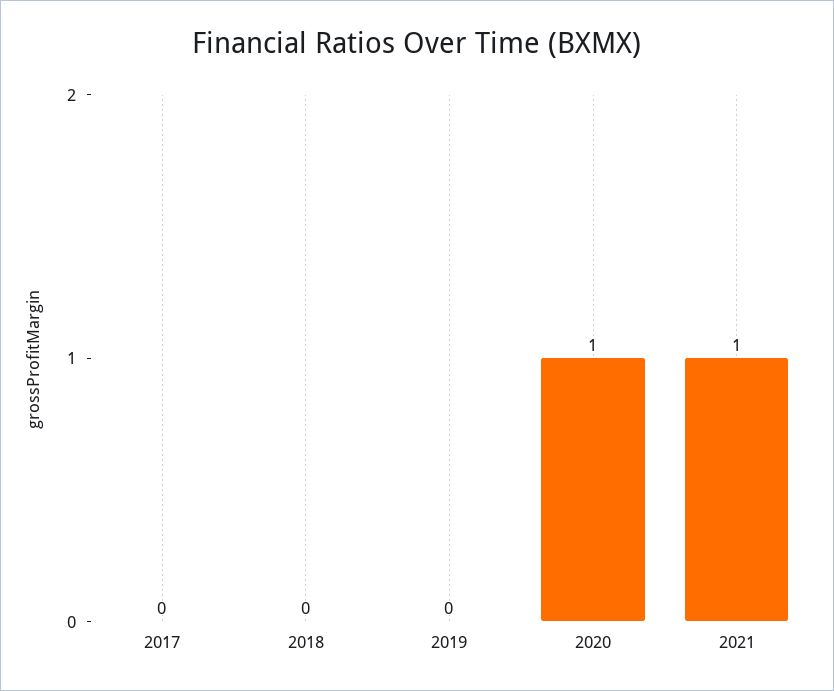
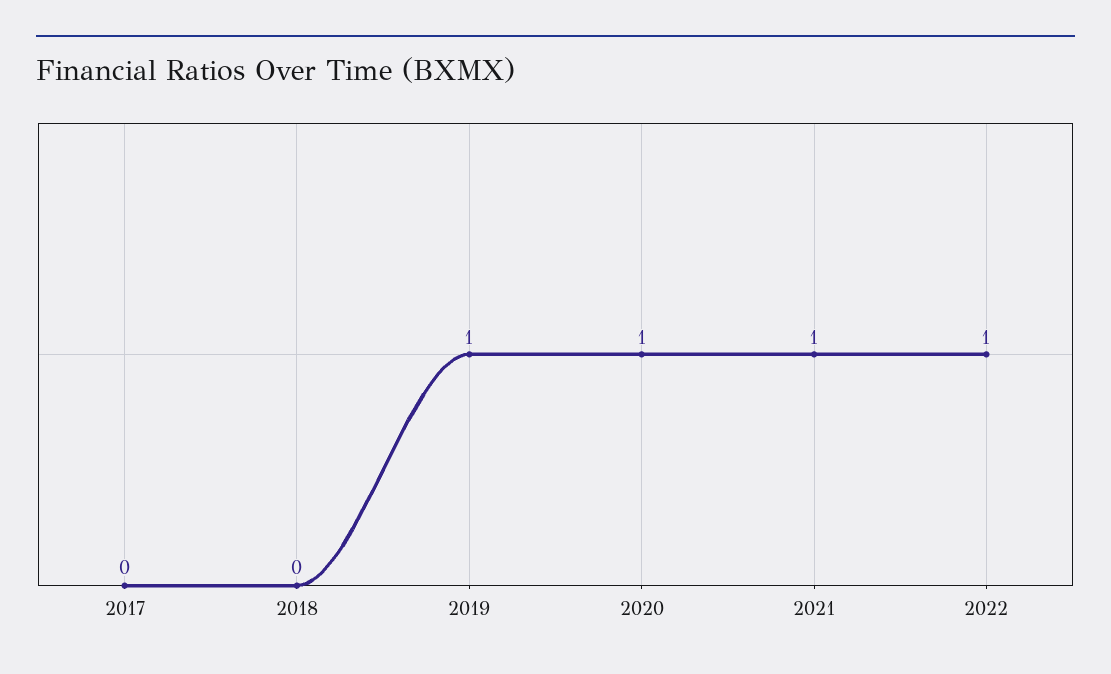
2019: 0 -> 1
2022: none -> 1

